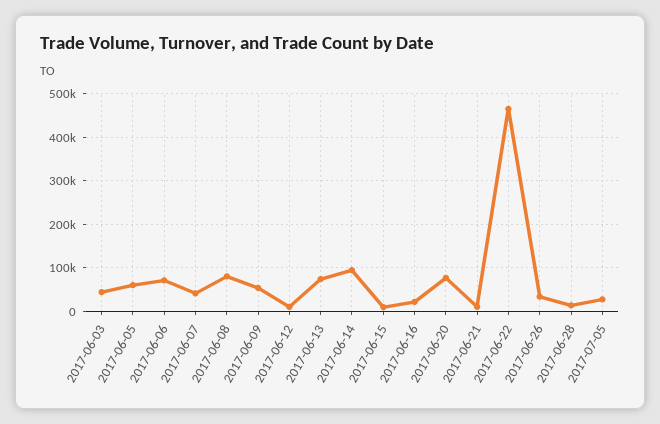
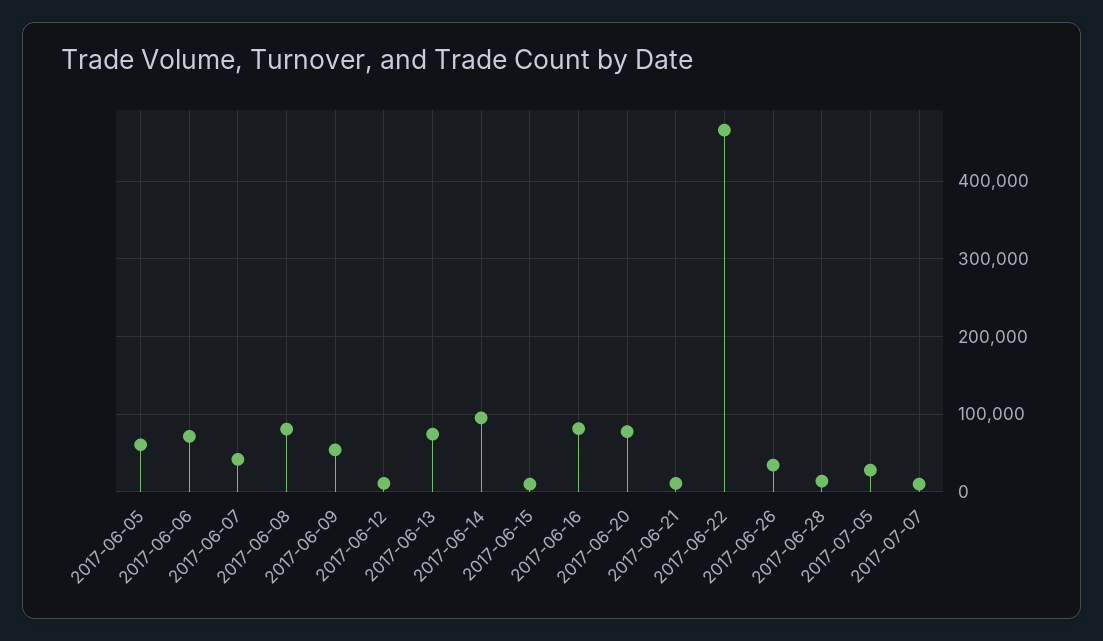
2017-06-03: 40000 -> none
2017-06-16: 20000 -> 80000
2017-07-07: none -> 10000

